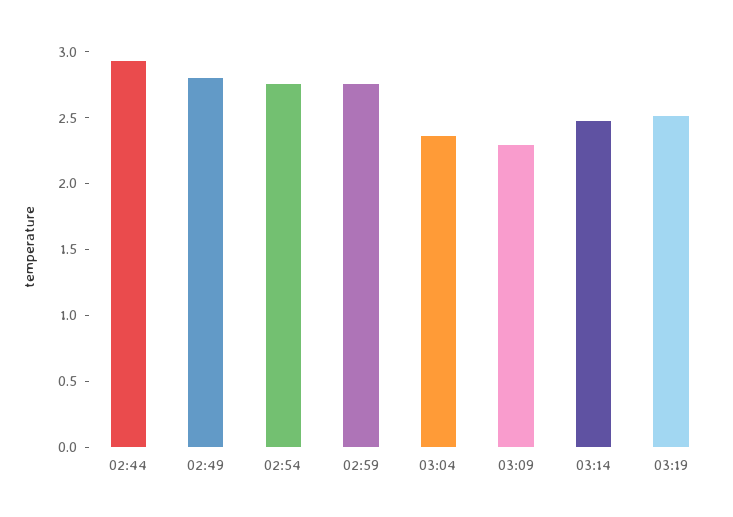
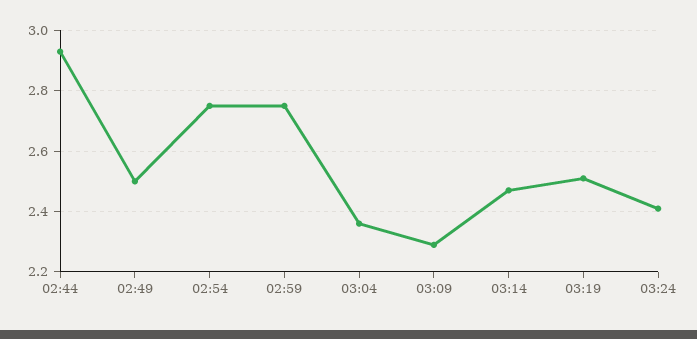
02:49: 2.8 -> 2.5
03:24: none -> 2.4

